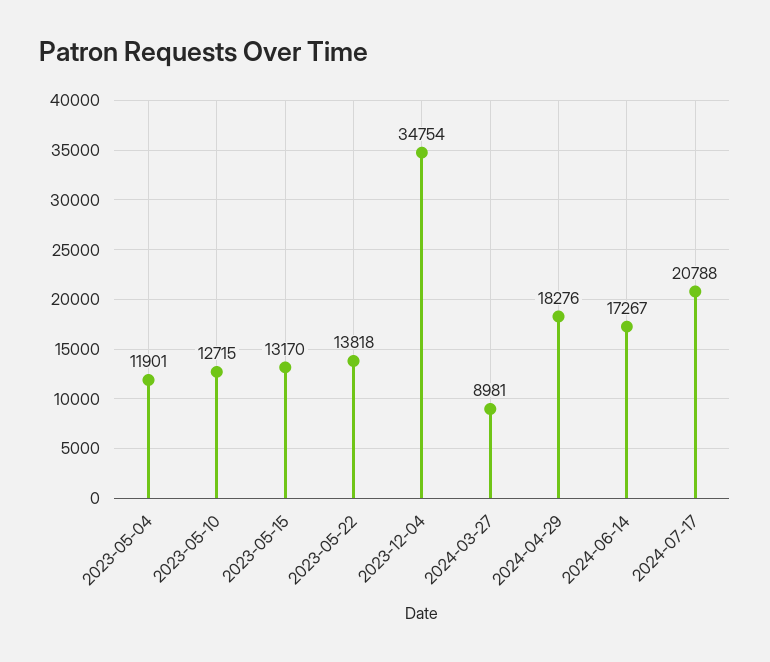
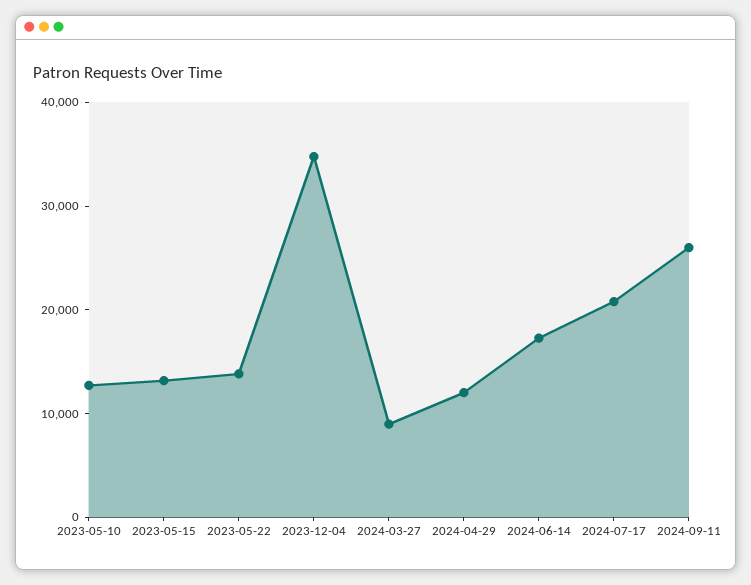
2023-05-04: 11901 -> none
2024-04-29: 18276 -> 12000
2024-09-11: none -> 26000

